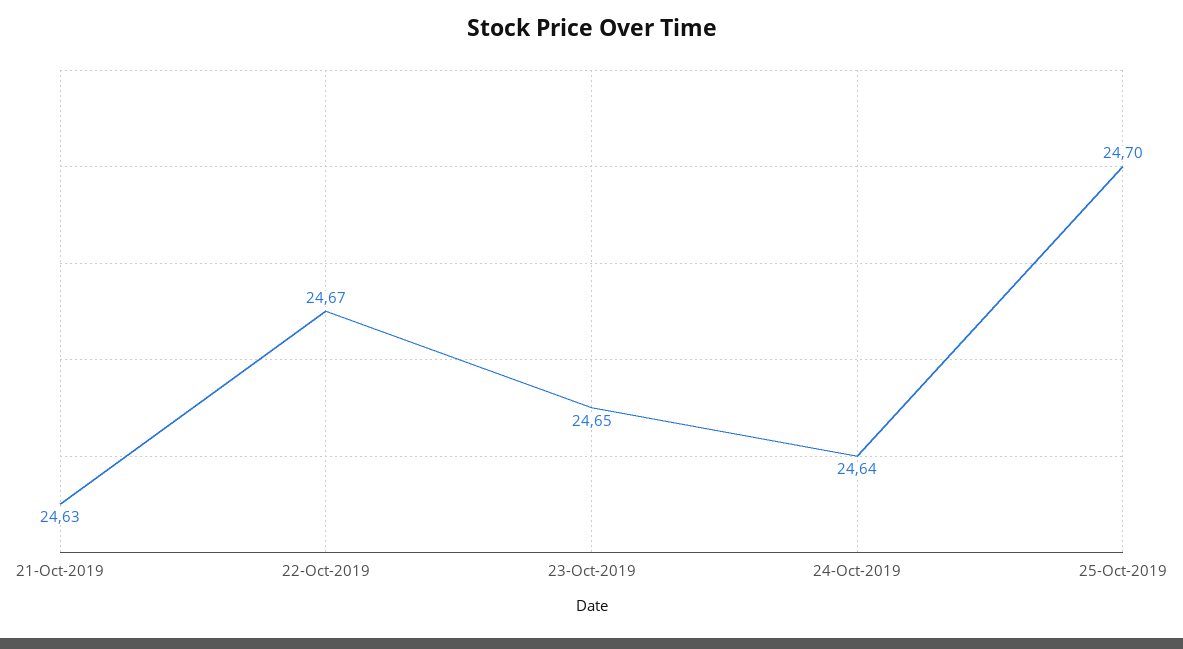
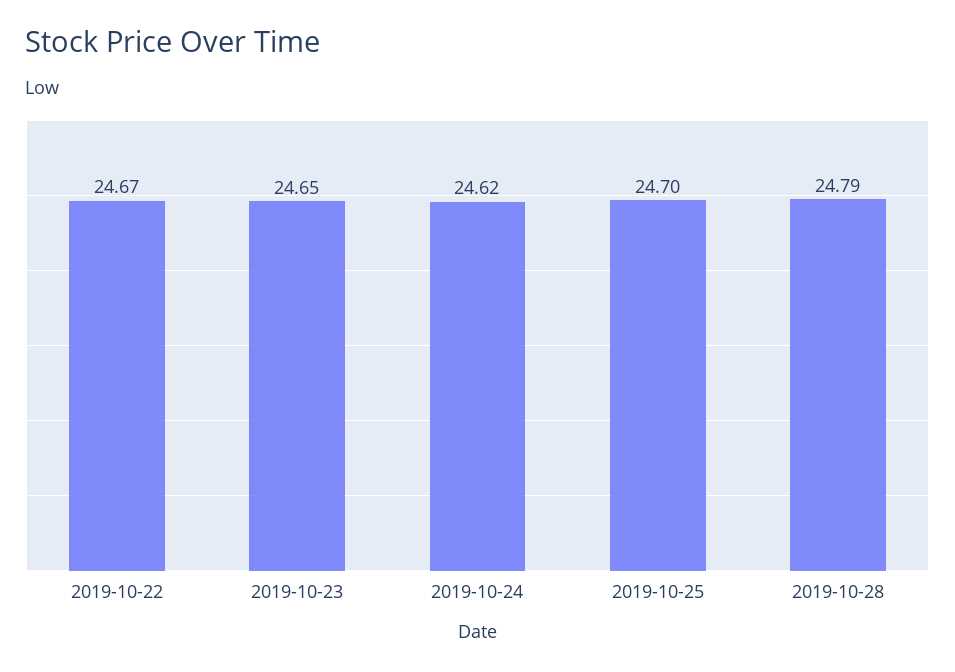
21-Oct-2019: 24.63 -> none
24-Oct-2019: 24.64 -> 24.62
2019-10-28: none -> 24.79

